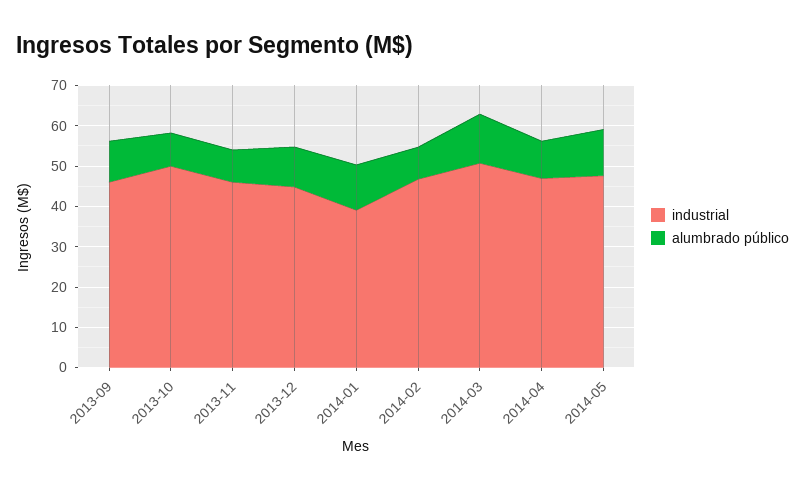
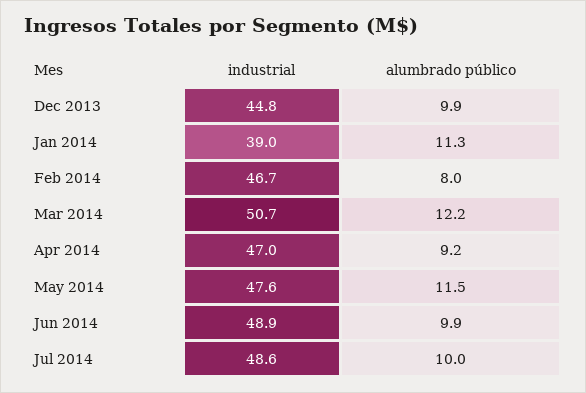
industrial, 2013-09: 46 -> none
alumbrado público, 2013-09: 10 -> none
industrial, 2013-10: 50 -> none
alumbrado público, 2013-10: 8 -> none
industrial, 2013-11: 46 -> none
alumbrado público, 2013-11: 8 -> none
industrial, Jun 2014: none -> 48.9
alumbrado público, Jun 2014: none -> 9.9
industrial, Jul 2014: none -> 48.6
alumbrado público, Jul 2014: none -> 10

